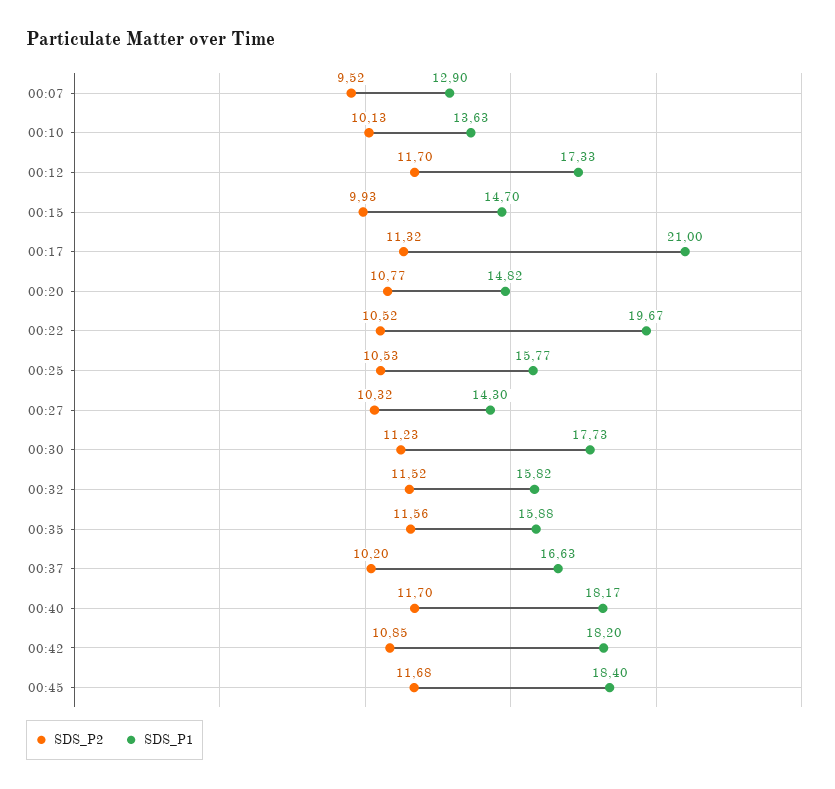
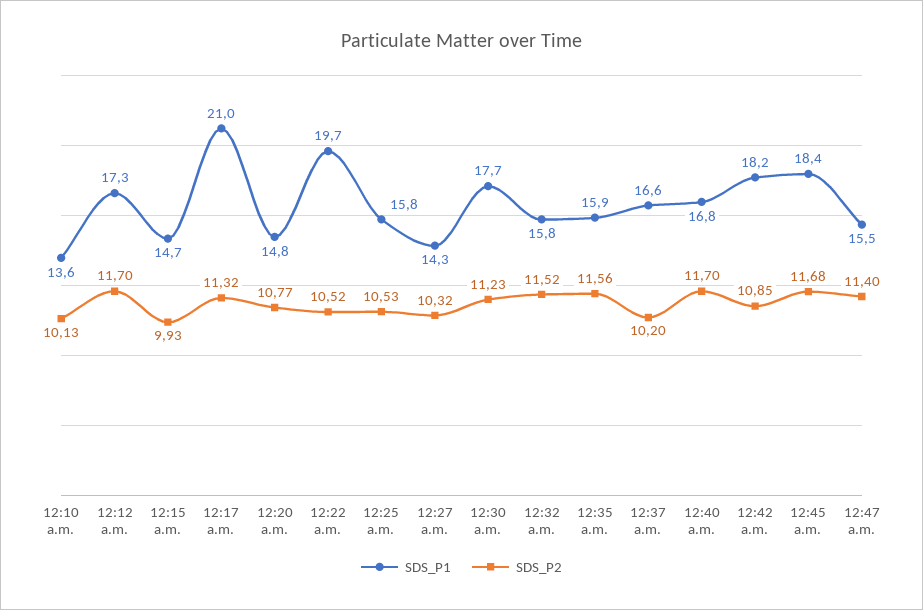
SDS_P2, 00:07: 9.52 -> none
SDS_P1, 00:07: 12.9 -> none
SDS_P1, 00:40: 18.17 -> 16.8
SDS_P1, 12:47 a.m.: none -> 15.5
SDS_P2, 12:47 a.m.: none -> 11.4

